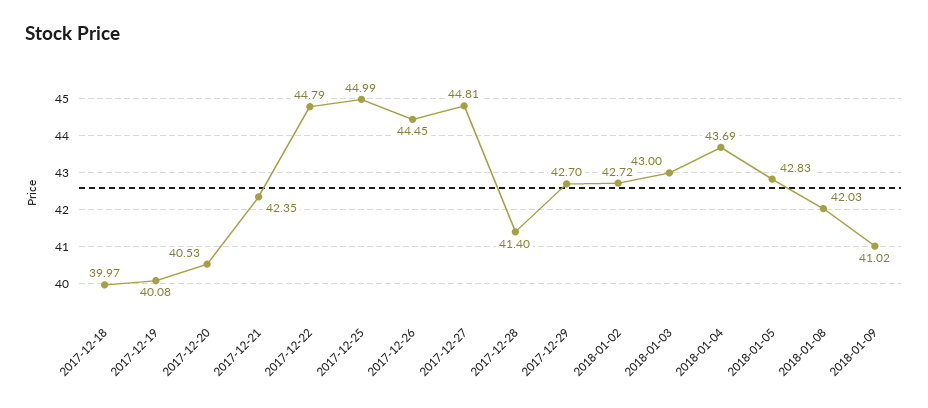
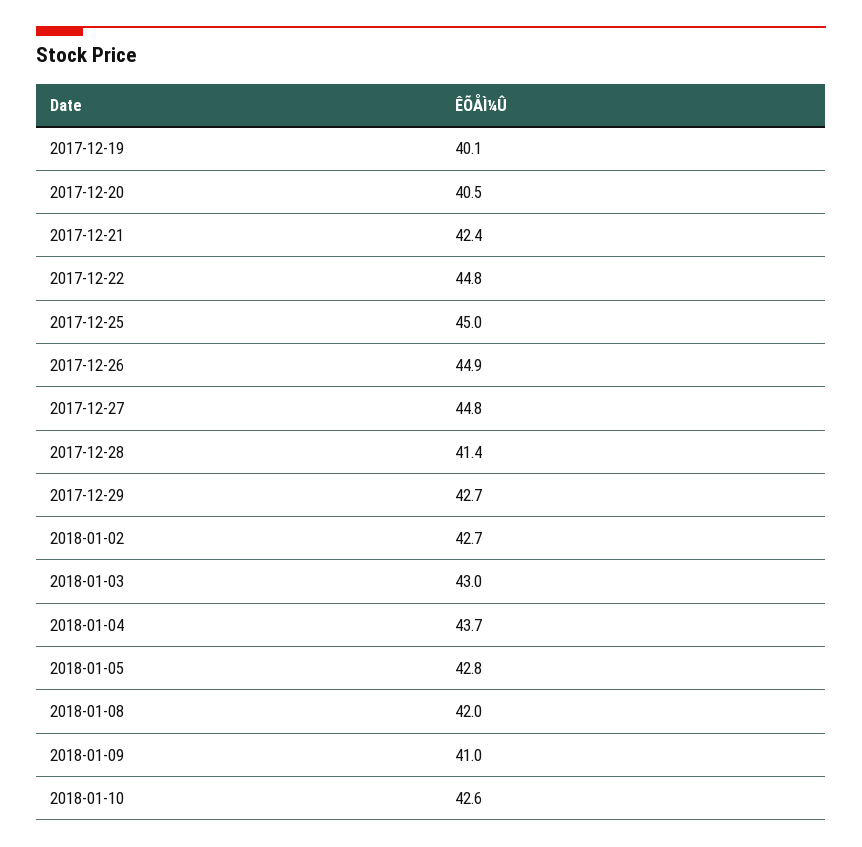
2017-12-18: 39.97 -> none
2017-12-26: 44.45 -> 44.9
2018-01-10: none -> 42.6

